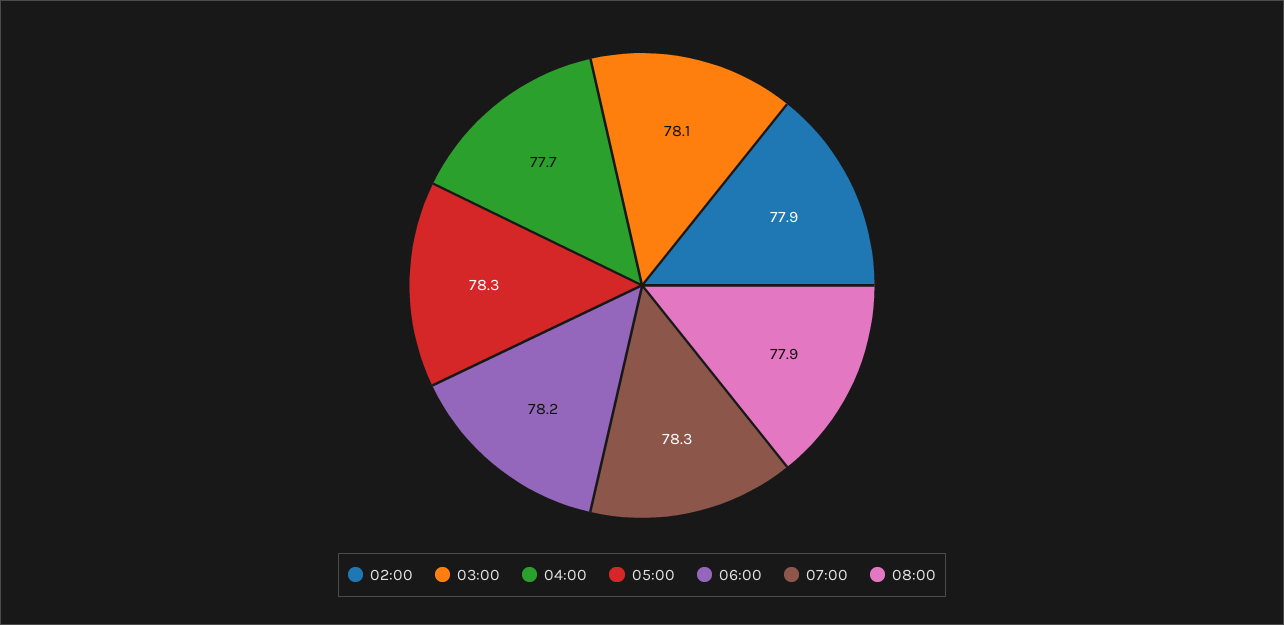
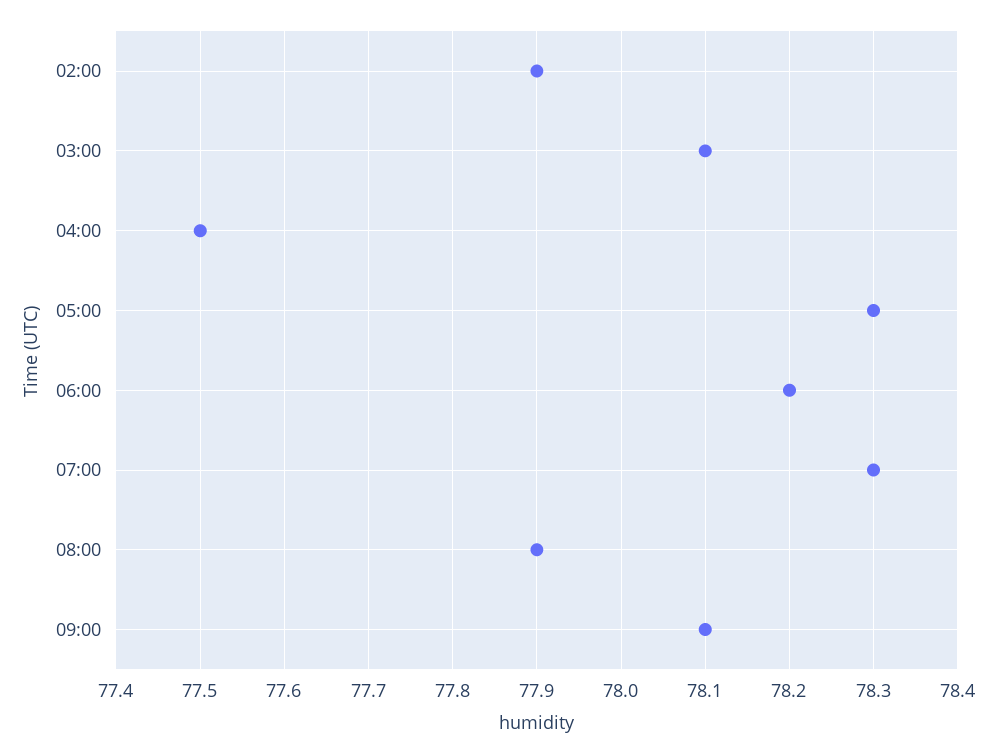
04:00: 77.7 -> 77.5
09:00: none -> 78.1

